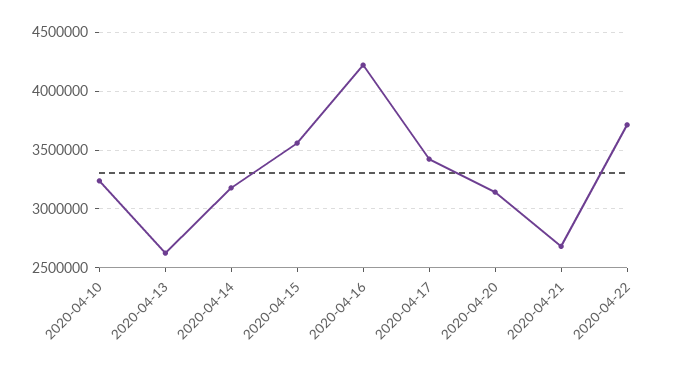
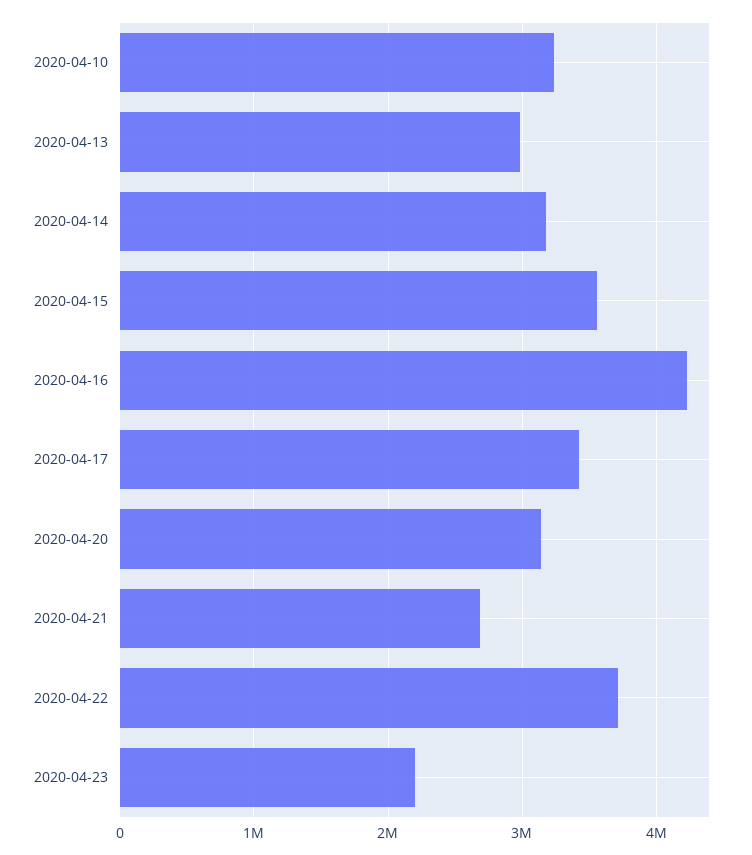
2020-04-13: 2600000 -> 3000000
2020-04-23: none -> 2200000

